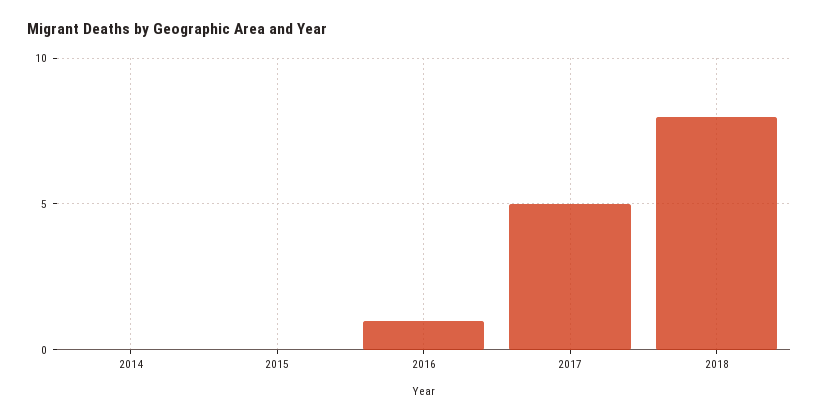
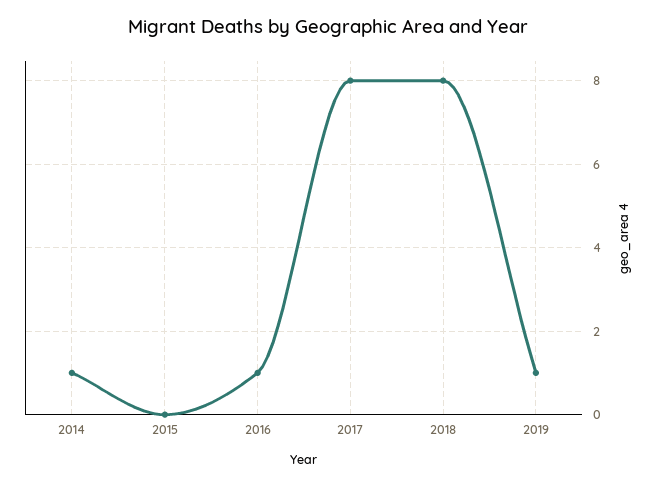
2014: 0 -> 1
2017: 5 -> 8
2019: none -> 1

